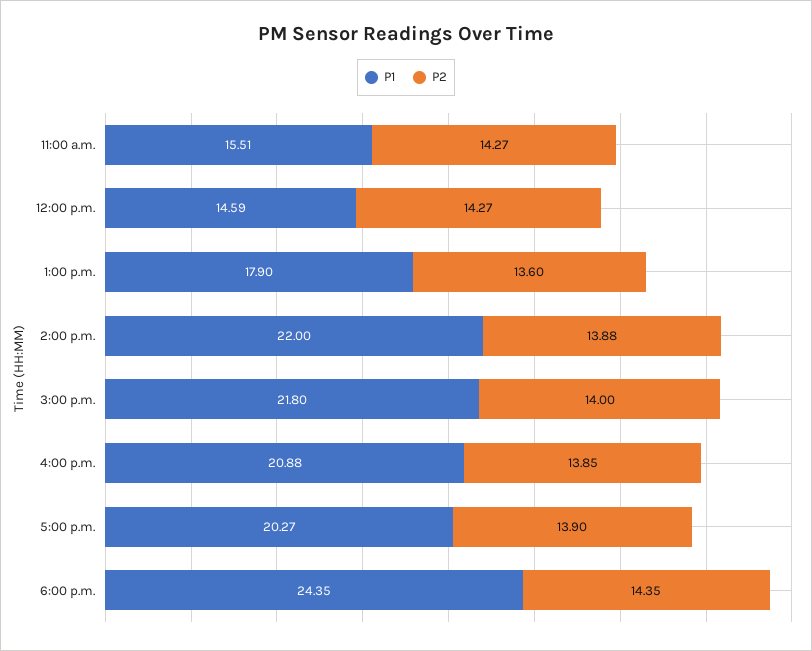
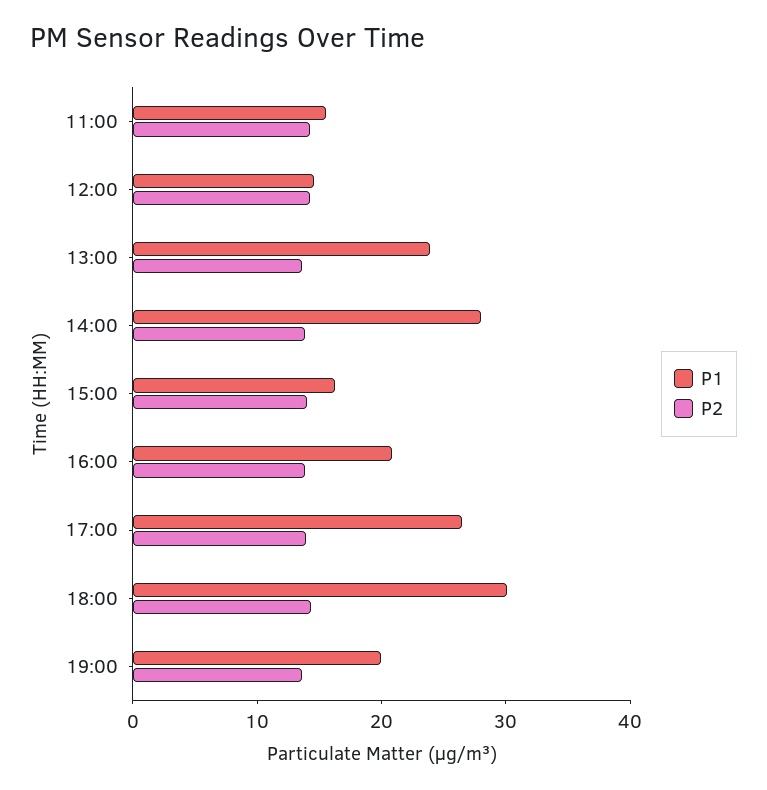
P1, 1:00 p.m.: 17.9 -> 24
P1, 2:00 p.m.: 22 -> 28
P1, 3:00 p.m.: 21.8 -> 16
P1, 5:00 p.m.: 20.27 -> 26
P1, 6:00 p.m.: 24.35 -> 30
P1, 19:00: none -> 20
P2, 19:00: none -> 14

